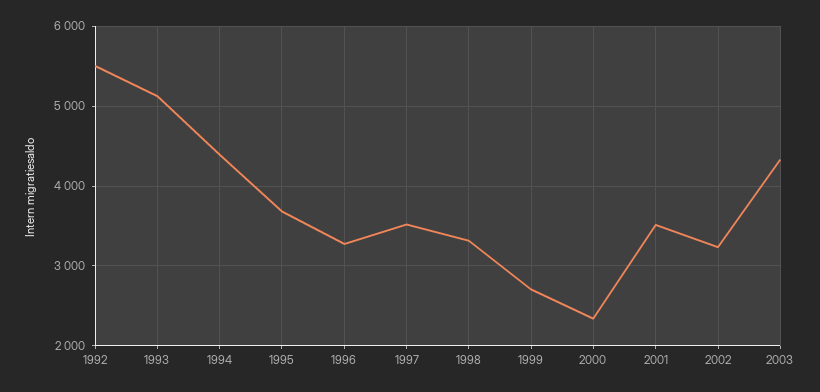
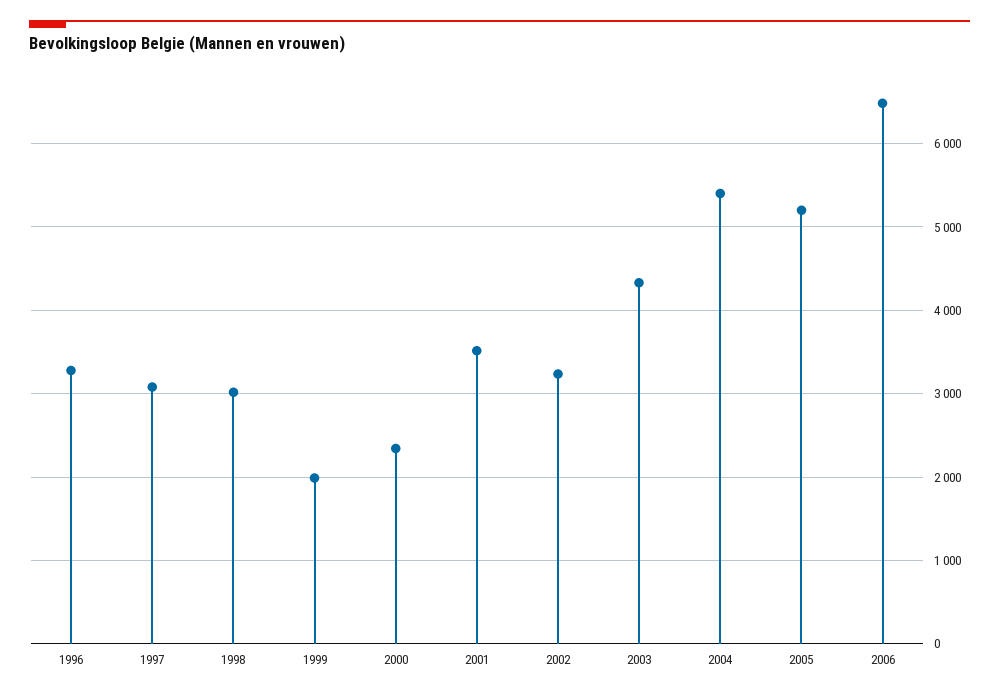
1992: 5500 -> none
1993: 5100 -> none
1994: 4400 -> none
1995: 3700 -> none
1997: 3500 -> 3100
1998: 3300 -> 3000
1999: 2700 -> 2000
2004: none -> 5400
2005: none -> 5200
2006: none -> 6500

